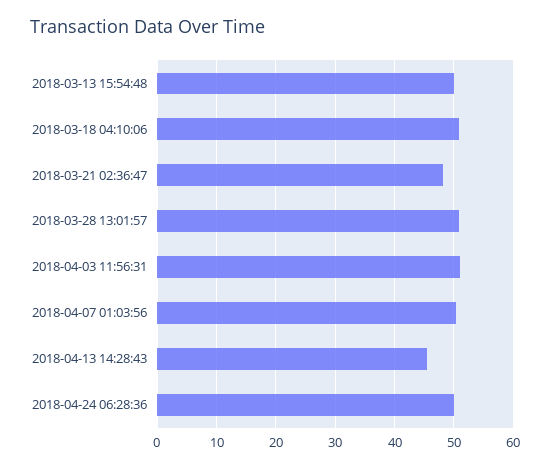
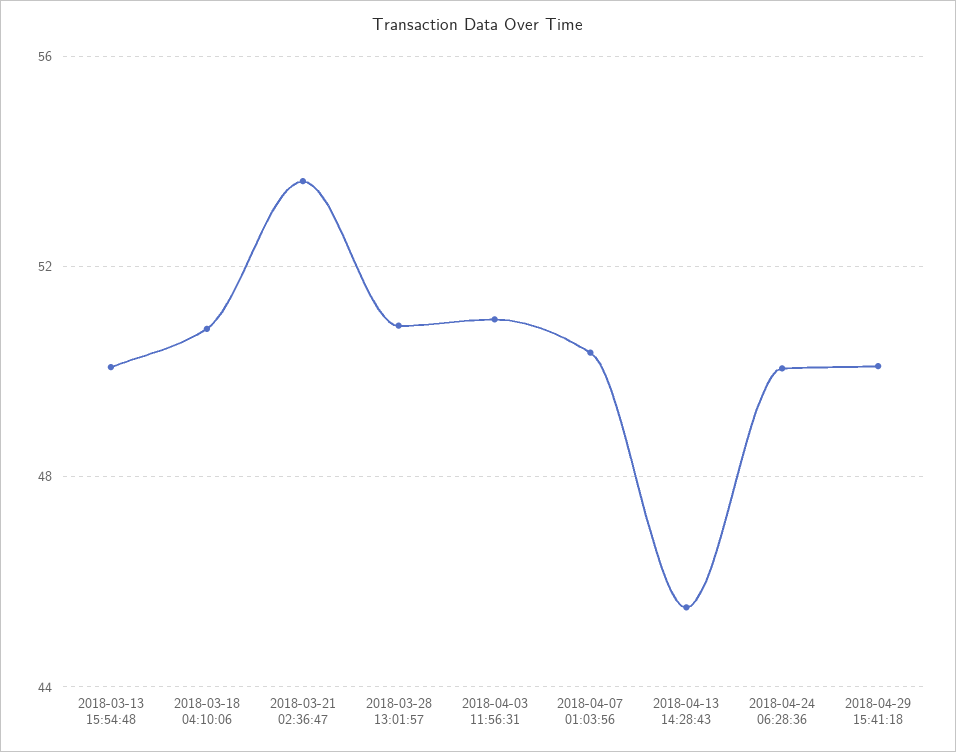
2018-03-21 02:36:47: 48 -> 53.5
2018-04-29 15:41:18: none -> 50

